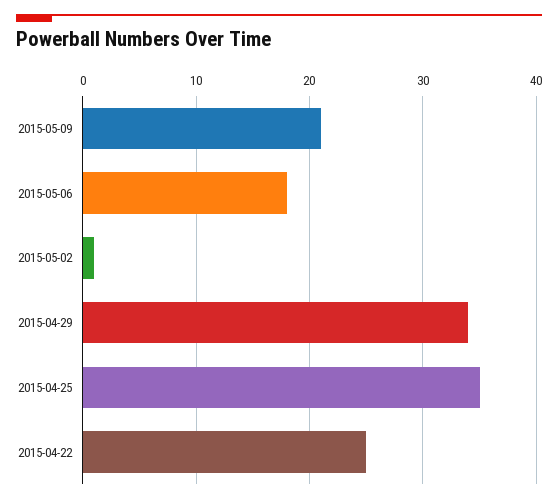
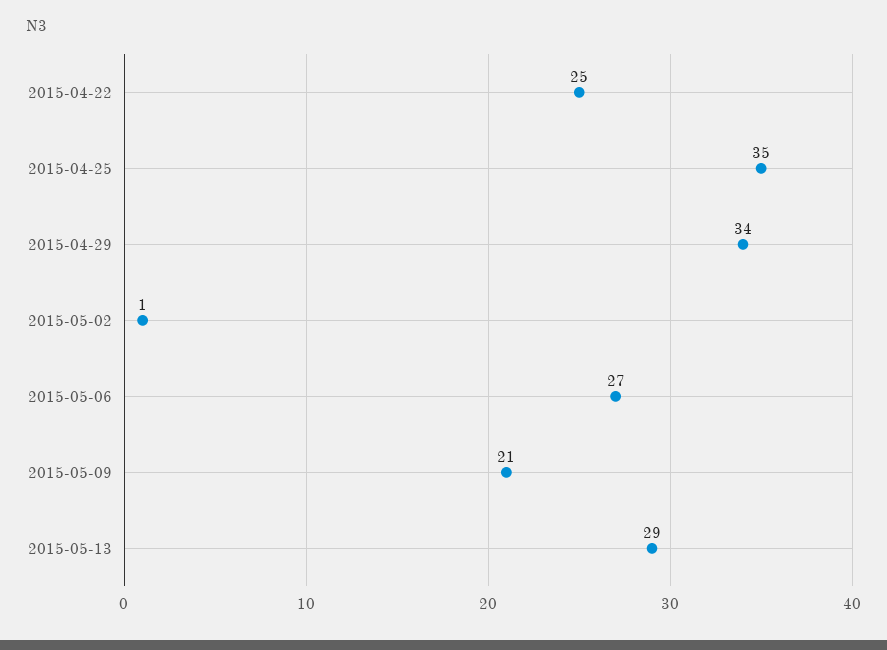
2015-05-06: 18 -> 27
2015-05-13: none -> 29

